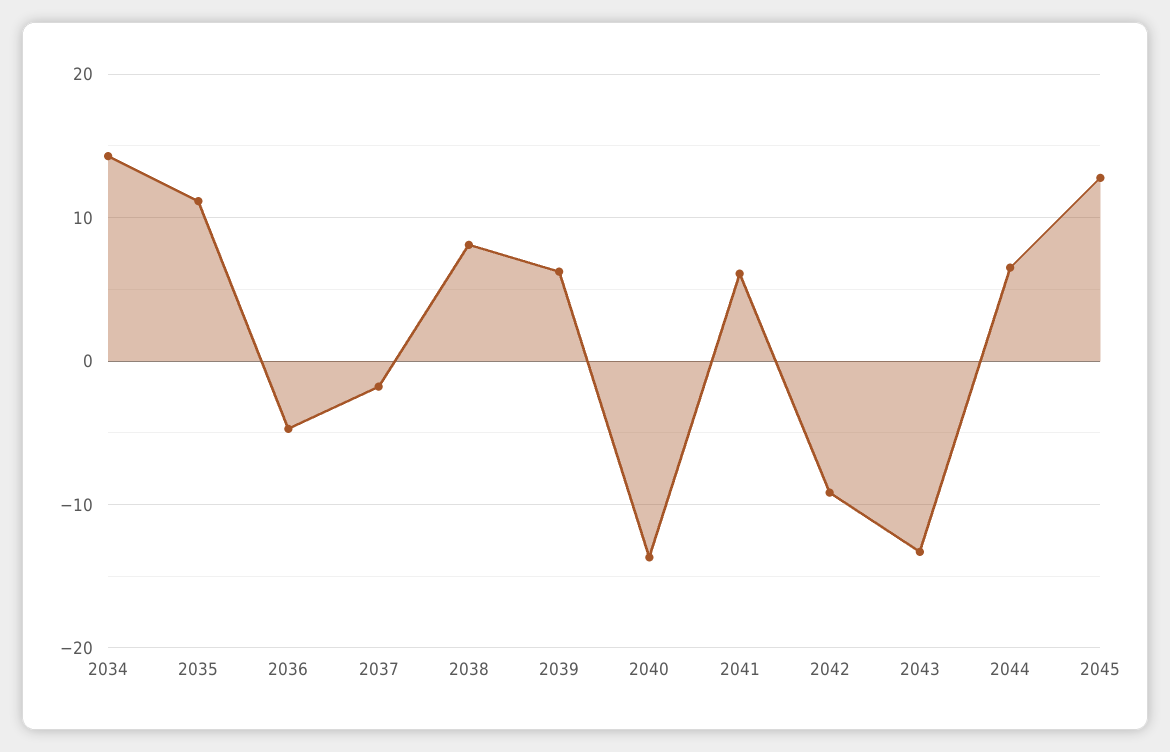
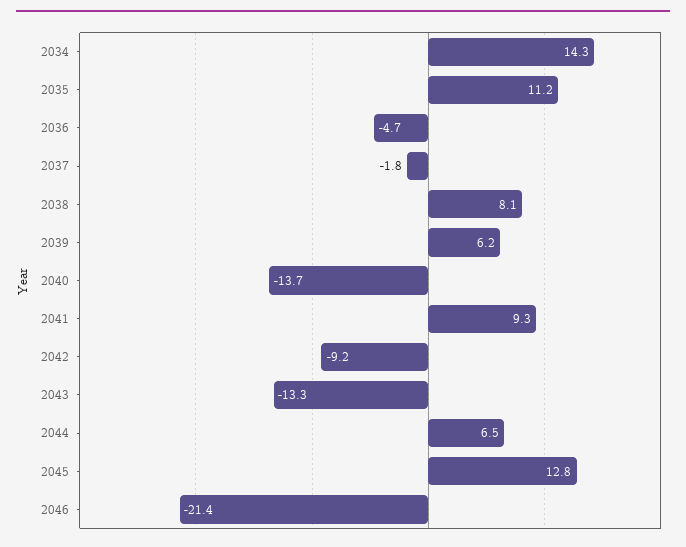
2041: 6 -> 9.3
2046: none -> -21.4

